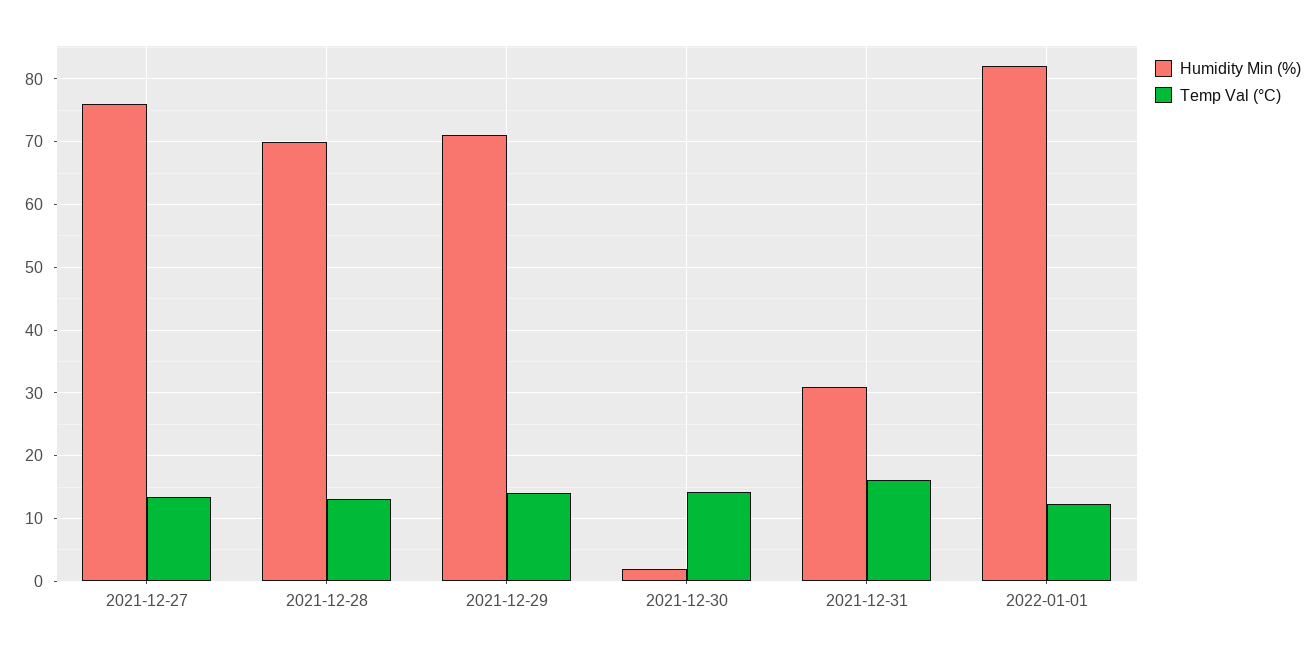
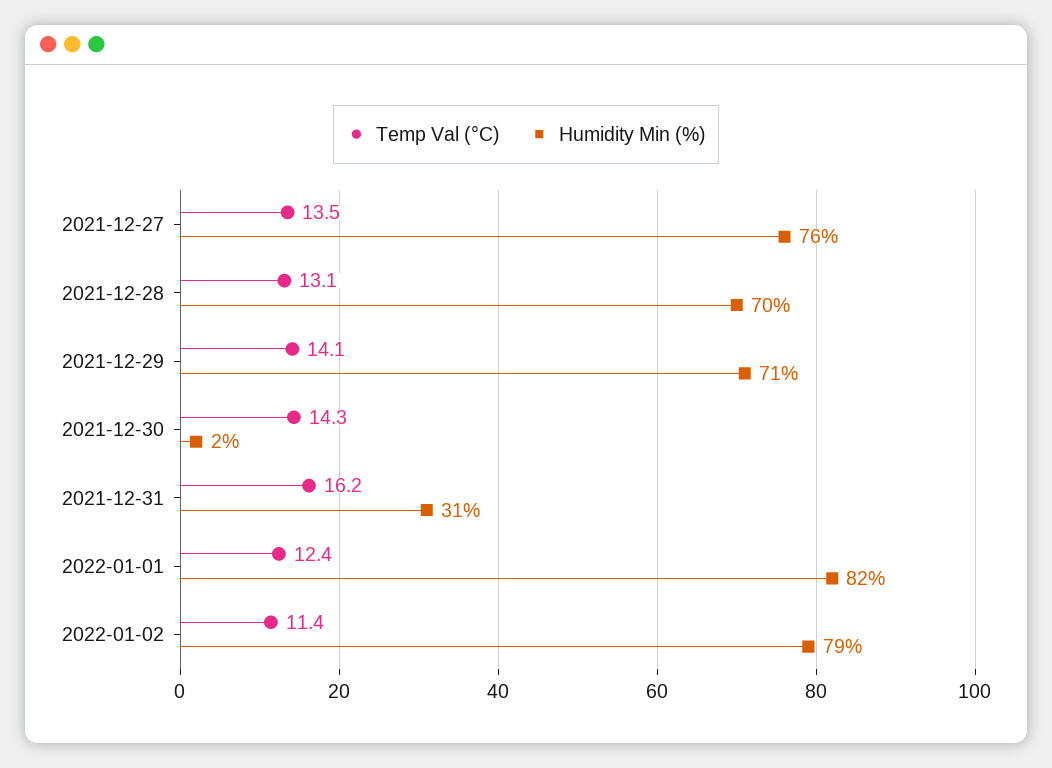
Temp Val (°C), 2022-01-02: none -> 11.4
Humidity Min (%), 2022-01-02: none -> 79

